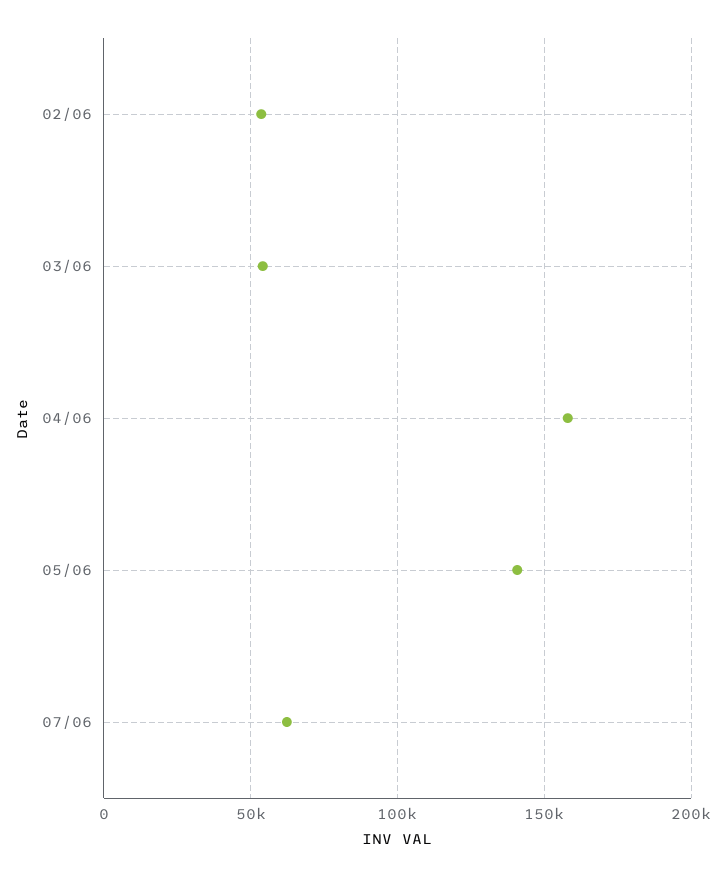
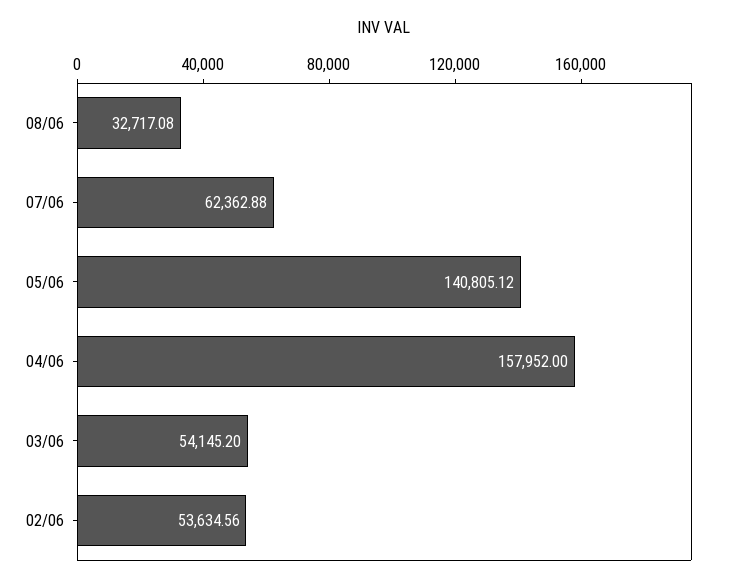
08/06: none -> 32717.08

